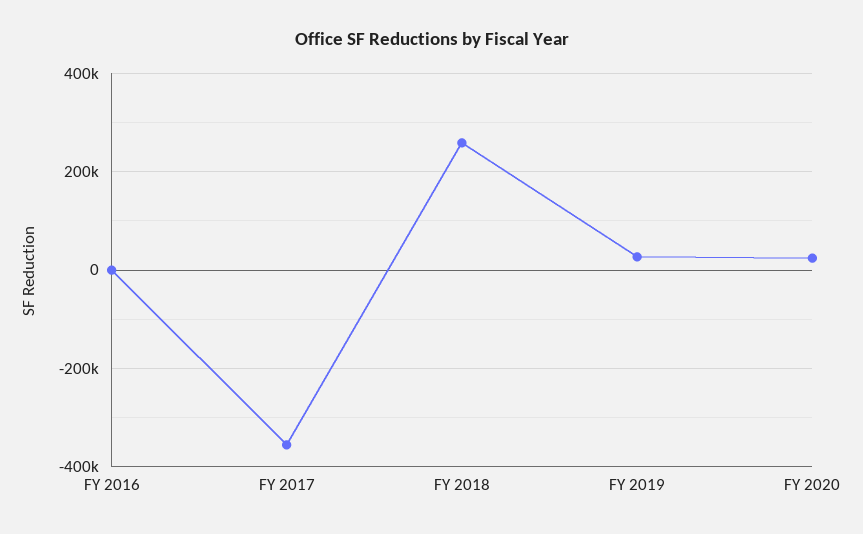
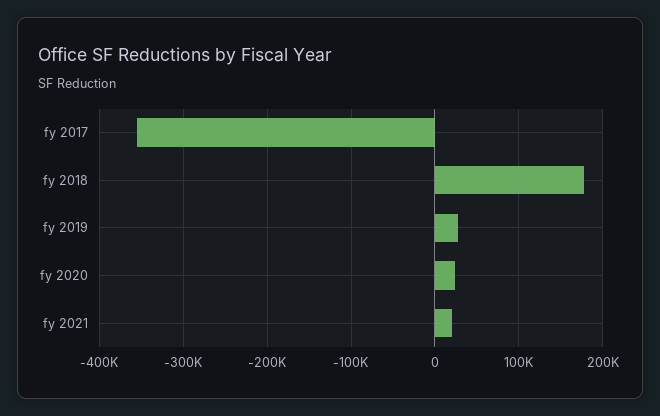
FY 2016: 0 -> none
FY 2018: 260000 -> 180000
fy 2021: none -> 20000

